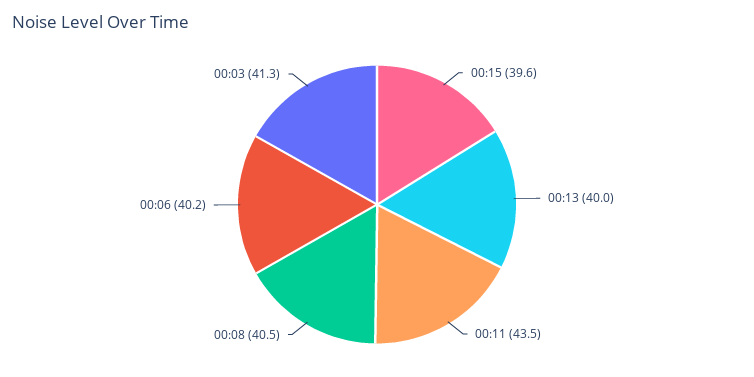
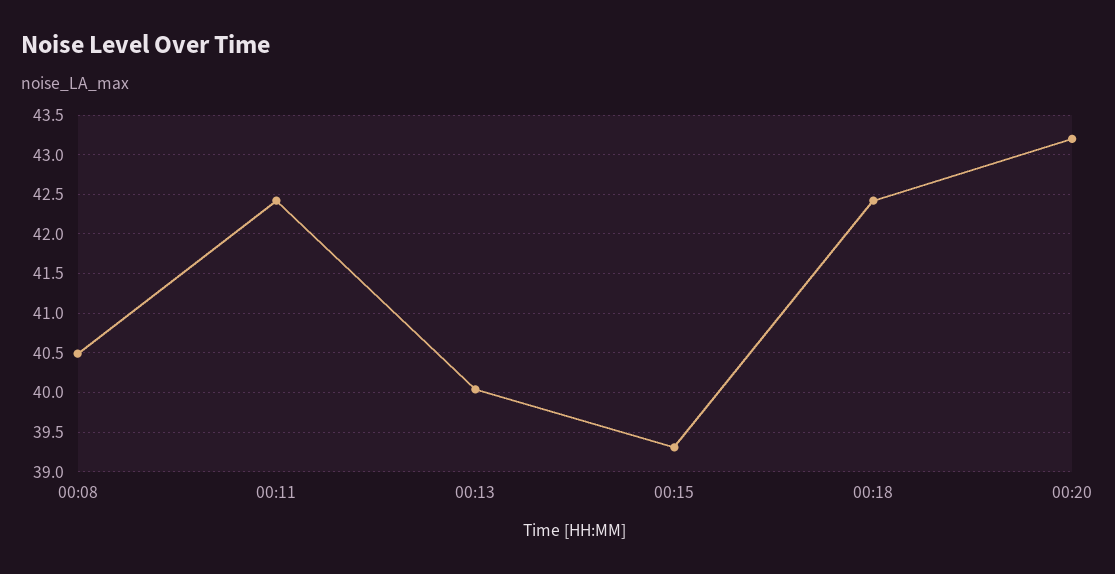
00:15: 39.6 -> 39.3
00:11: 43.5 -> 42.4
00:06: 40.2 -> none
00:03: 41.3 -> none
00:18: none -> 42.4
00:20: none -> 43.2

